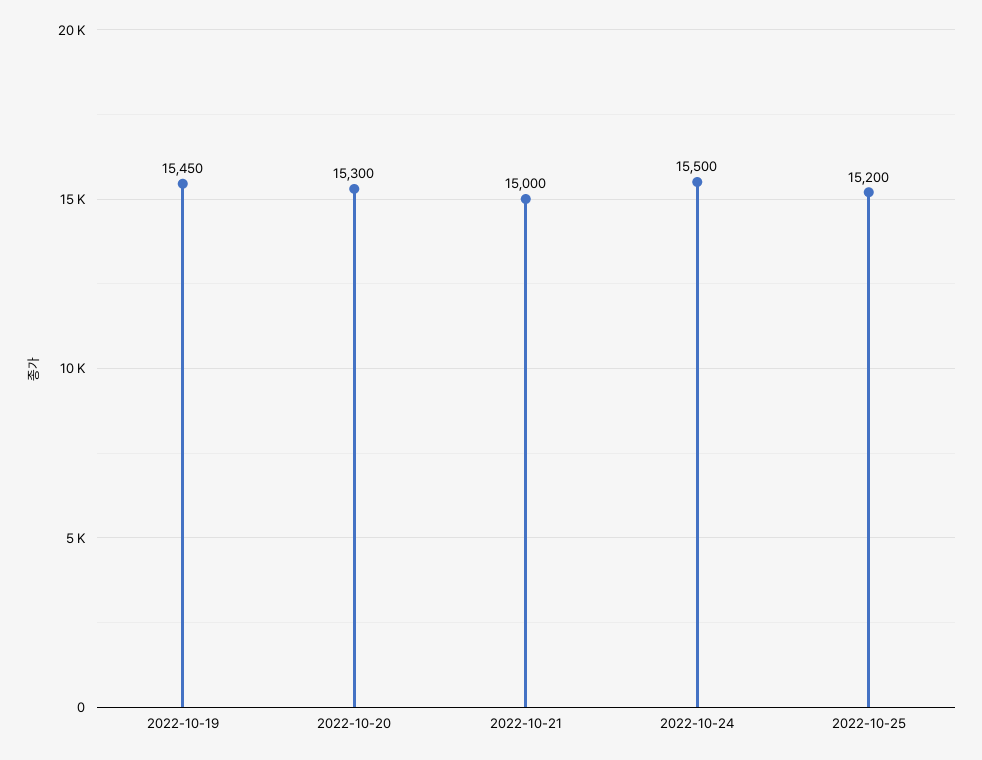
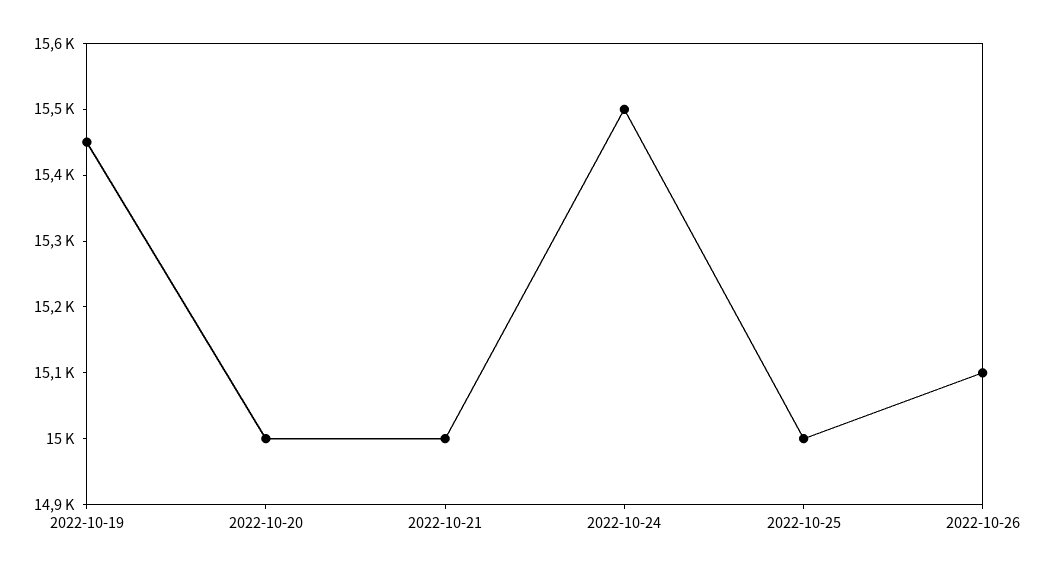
2022-10-20: 15300 -> 15000
2022-10-25: 15200 -> 15000
2022-10-26: none -> 15100

